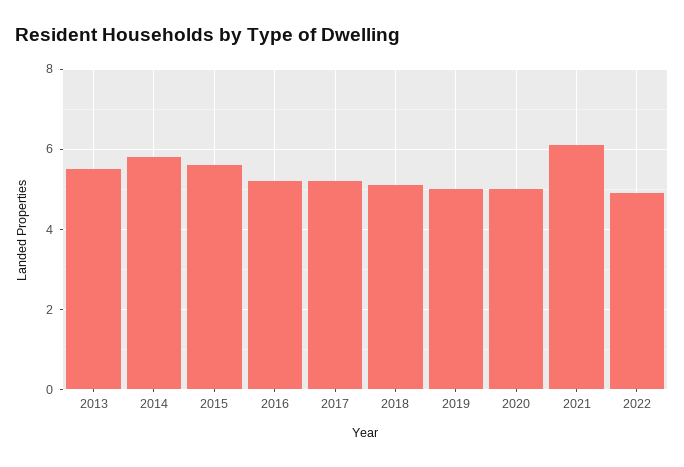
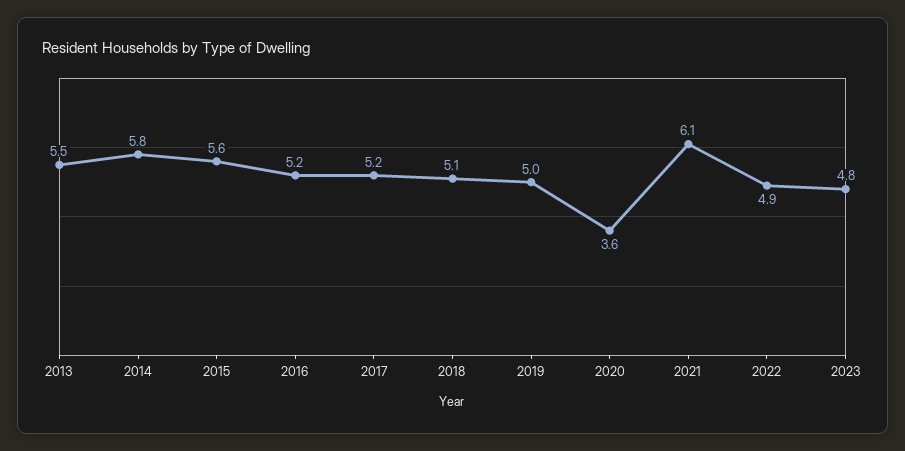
2020: 5 -> 3.6
2023: none -> 4.8

